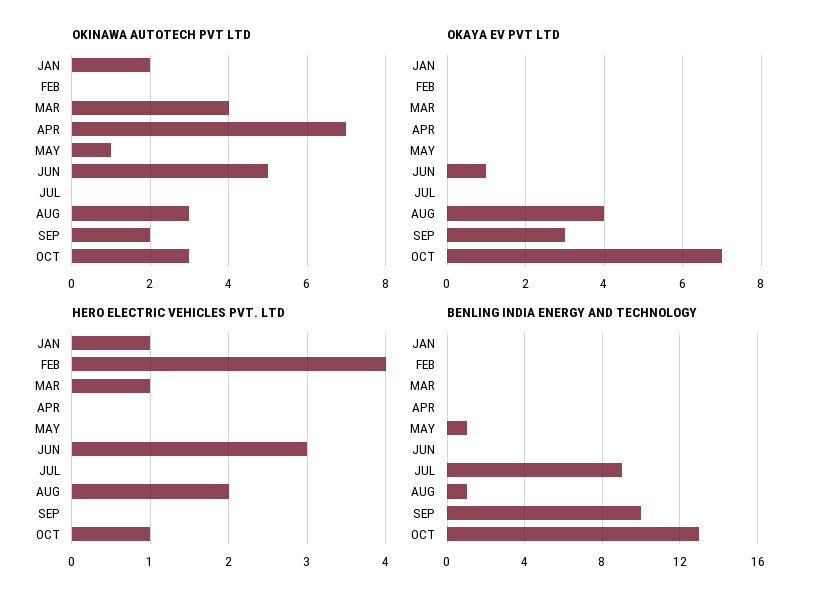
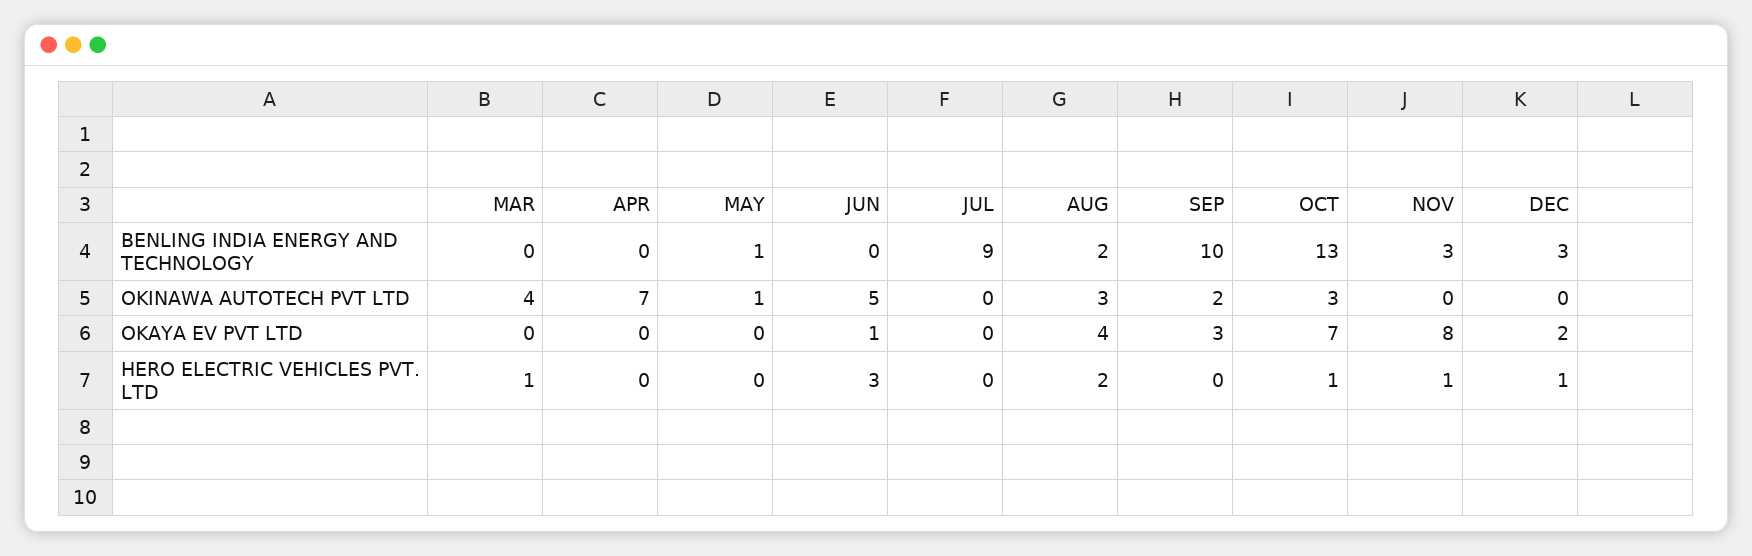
OKINAWA AUTOTECH PVT LTD, JAN: 2 -> none
OKINAWA AUTOTECH PVT LTD, FEB: 0 -> none
OKAYA EV PVT LTD, JAN: 0 -> none
OKAYA EV PVT LTD, FEB: 0 -> none
HERO ELECTRIC VEHICLES PVT. LTD, JAN: 1 -> none
HERO ELECTRIC VEHICLES PVT. LTD, FEB: 4 -> none
BENLING INDIA ENERGY AND TECHNOLOGY, JAN: 0 -> none
BENLING INDIA ENERGY AND TECHNOLOGY, FEB: 0 -> none
BENLING INDIA ENERGY AND TECHNOLOGY, AUG: 1 -> 2
BENLING INDIA ENERGY AND TECHNOLOGY, NOV: none -> 3
BENLING INDIA ENERGY AND TECHNOLOGY, DEC: none -> 3
OKINAWA AUTOTECH PVT LTD, NOV: none -> 0
OKINAWA AUTOTECH PVT LTD, DEC: none -> 0
OKAYA EV PVT LTD, NOV: none -> 8
OKAYA EV PVT LTD, DEC: none -> 2
HERO ELECTRIC VEHICLES PVT. LTD, NOV: none -> 1
HERO ELECTRIC VEHICLES PVT. LTD, DEC: none -> 1

